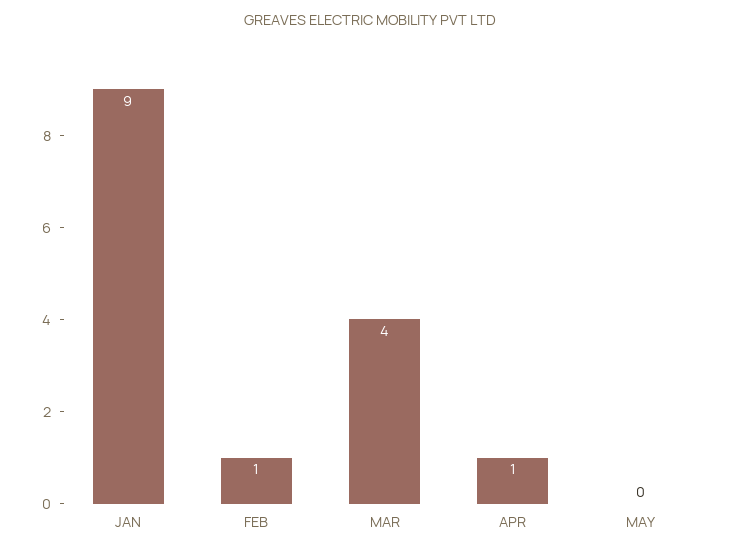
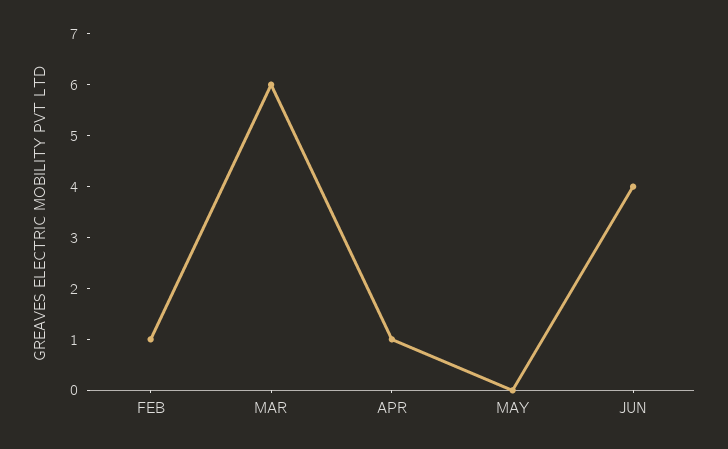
JAN: 9 -> none
MAR: 4 -> 6
JUN: none -> 4

